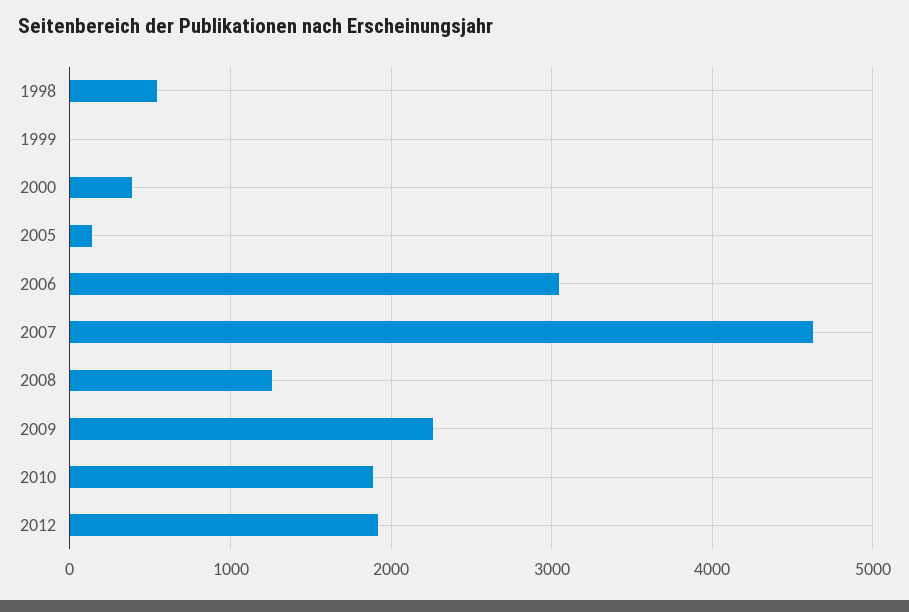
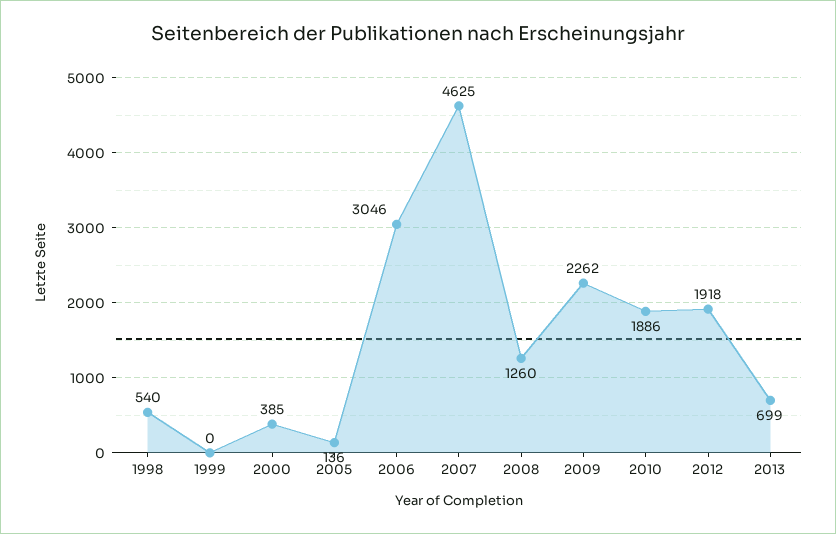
2013: none -> 699

